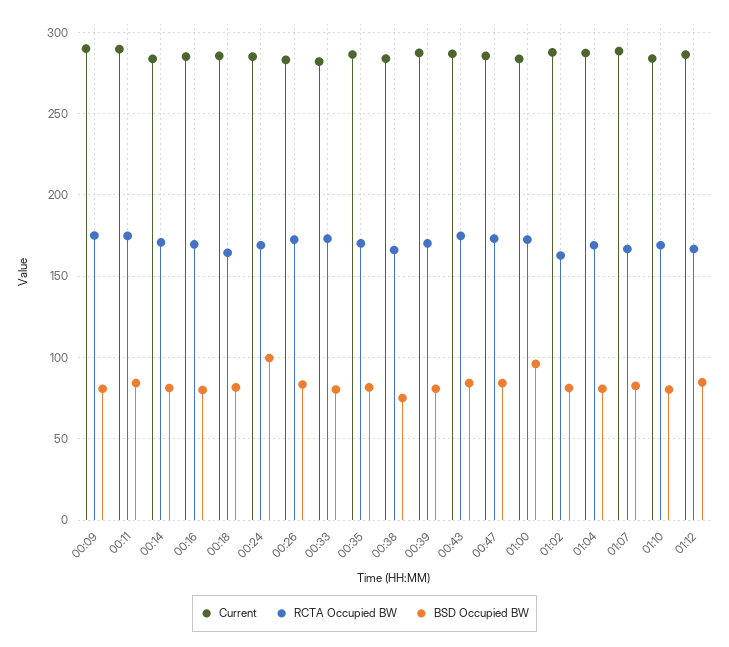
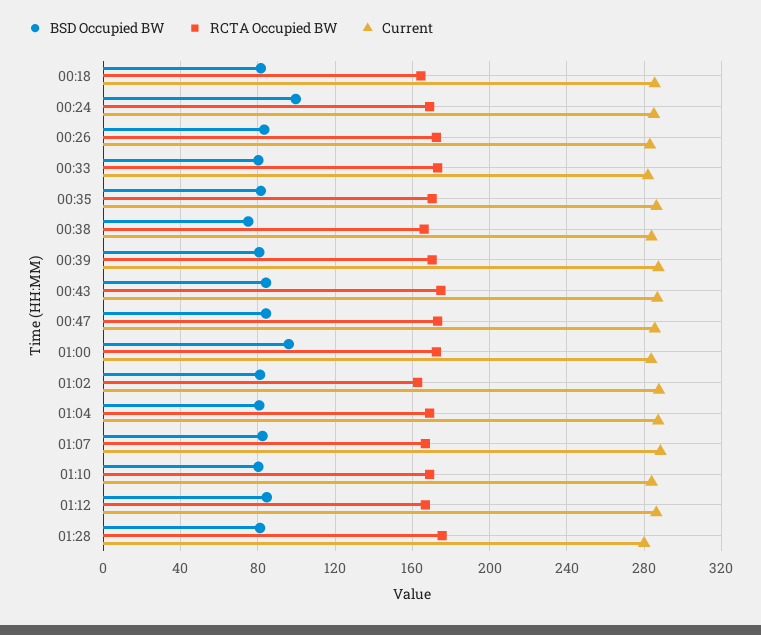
Current, 00:09: 290 -> none
RCTA Occupied BW, 00:09: 175 -> none
BSD Occupied BW, 00:09: 80 -> none
Current, 00:11: 290 -> none
RCTA Occupied BW, 00:11: 175 -> none
BSD Occupied BW, 00:11: 85 -> none
Current, 00:14: 285 -> none
RCTA Occupied BW, 00:14: 170 -> none
BSD Occupied BW, 00:14: 80 -> none
Current, 00:16: 285 -> none
RCTA Occupied BW, 00:16: 170 -> none
BSD Occupied BW, 00:16: 80 -> none
BSD Occupied BW, 01:28: none -> 80
RCTA Occupied BW, 01:28: none -> 175
Current, 01:28: none -> 280

